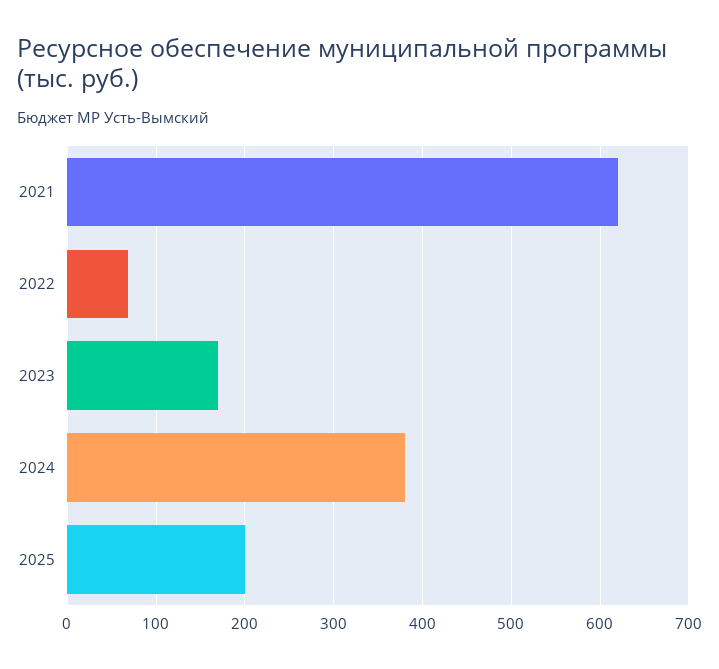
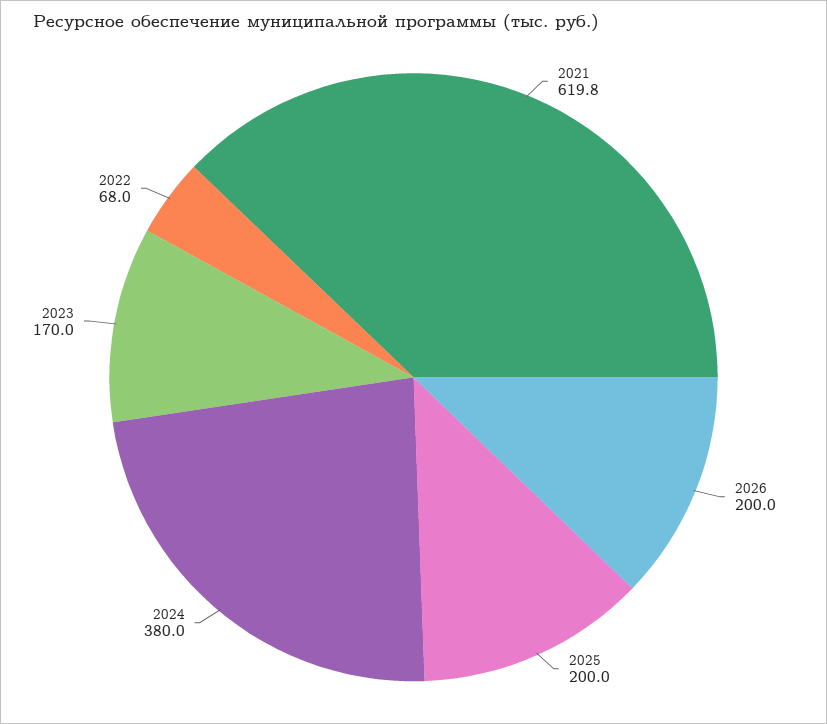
2026: none -> 200

